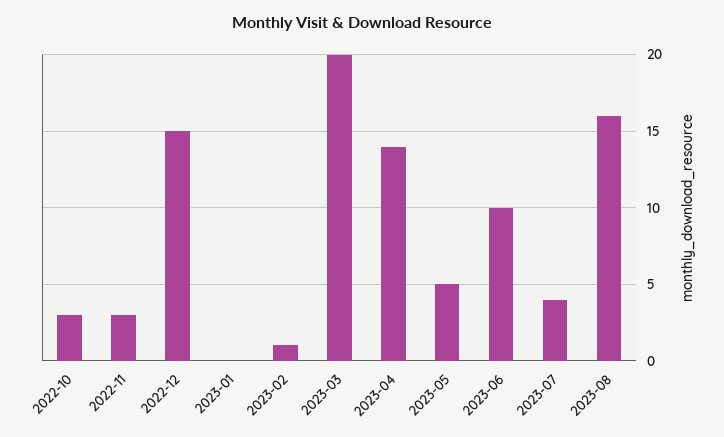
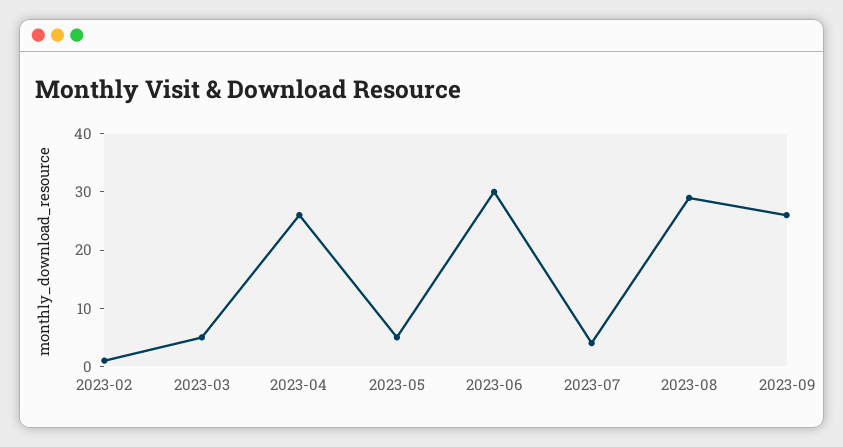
2022-10: 3 -> none
2022-11: 3 -> none
2022-12: 15 -> none
2023-01: 0 -> none
2023-03: 20 -> 5
2023-04: 14 -> 25
2023-06: 10 -> 30
2023-08: 16 -> 30
2023-09: none -> 25

